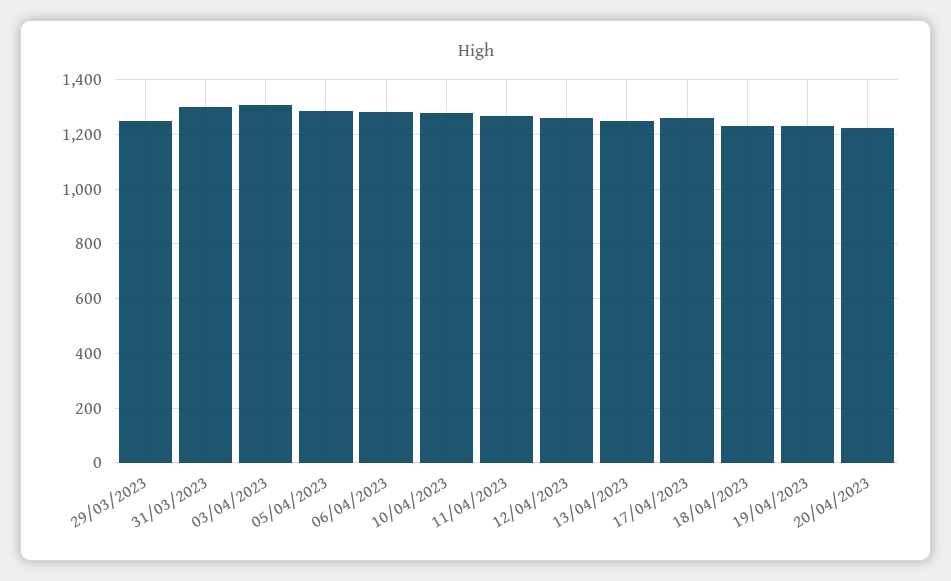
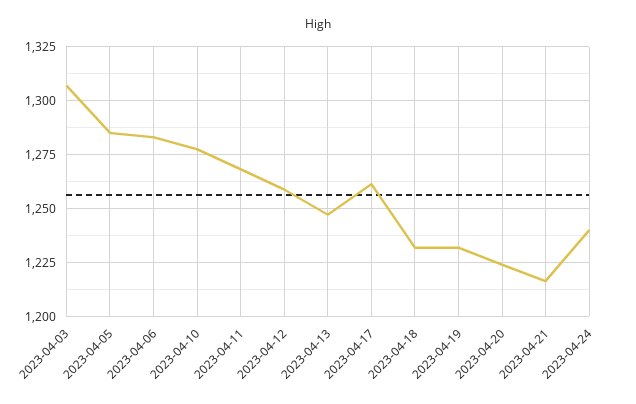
29/03/2023: 1250 -> none
31/03/2023: 1300 -> none
2023-04-21: none -> 1215
2023-04-24: none -> 1240

